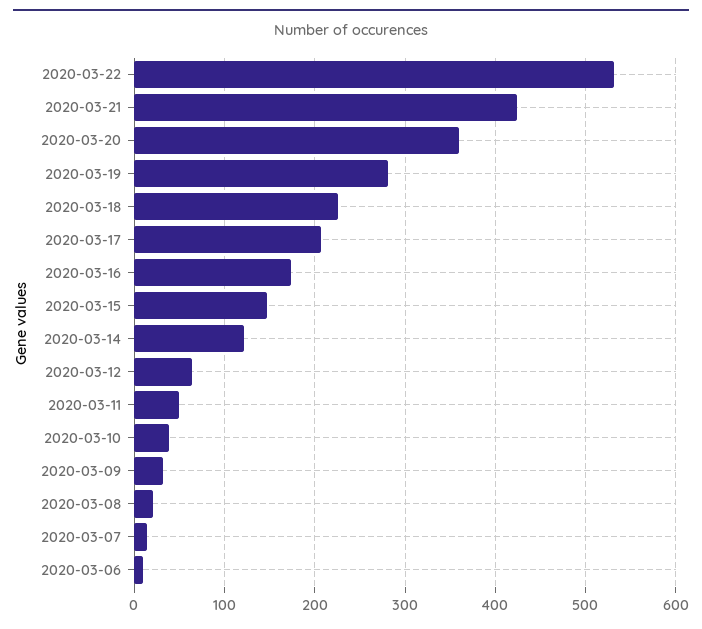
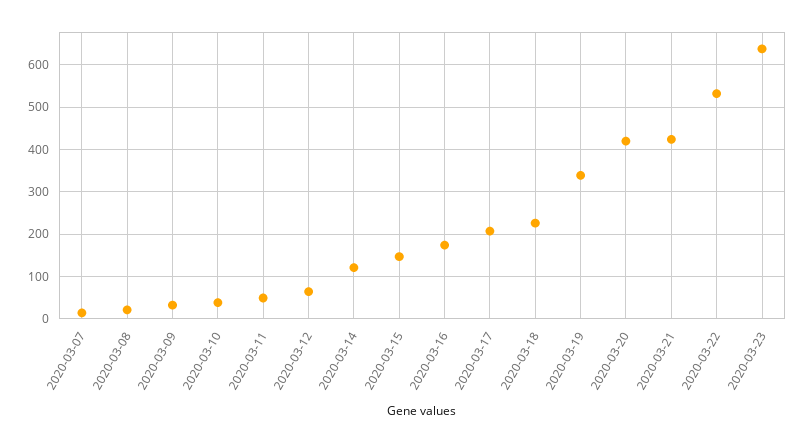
2020-03-20: 360 -> 420
2020-03-19: 280 -> 340
2020-03-06: 10 -> none
2020-03-23: none -> 640

